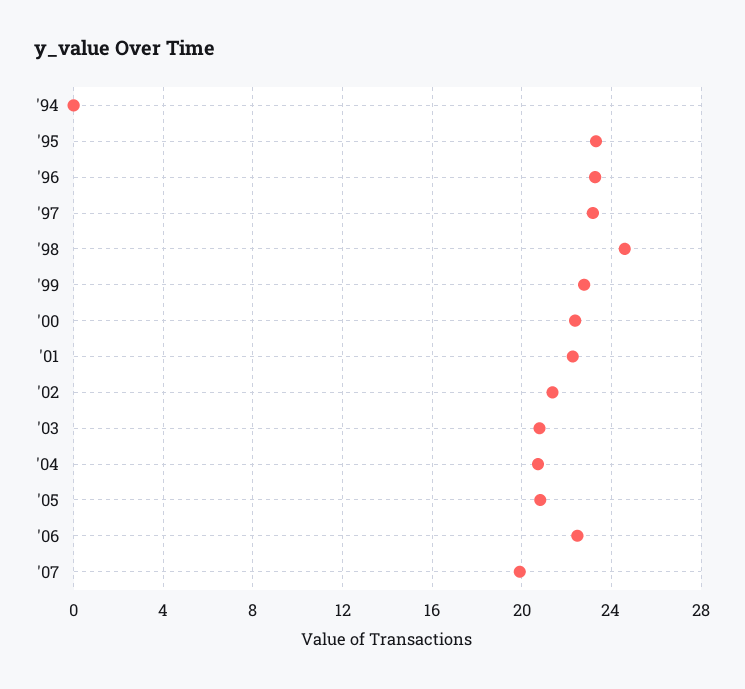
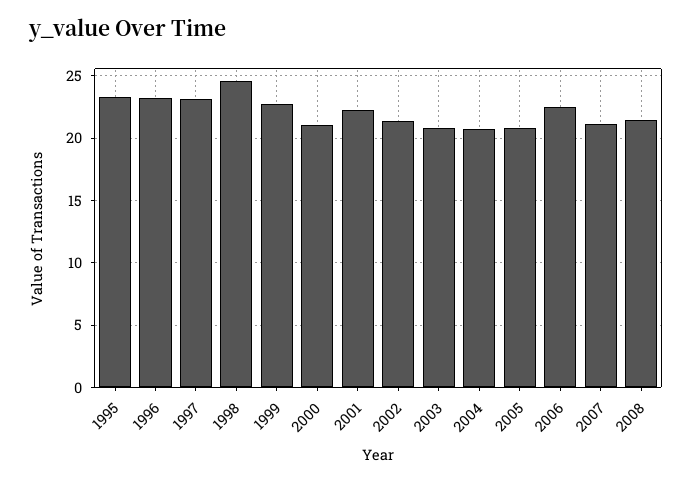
'94: 0 -> none
'00: 22.5 -> 21
'07: 20 -> 21
2008: none -> 21.5

